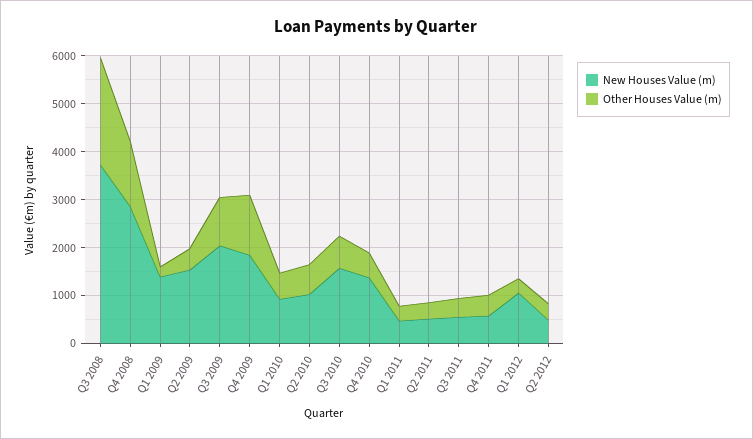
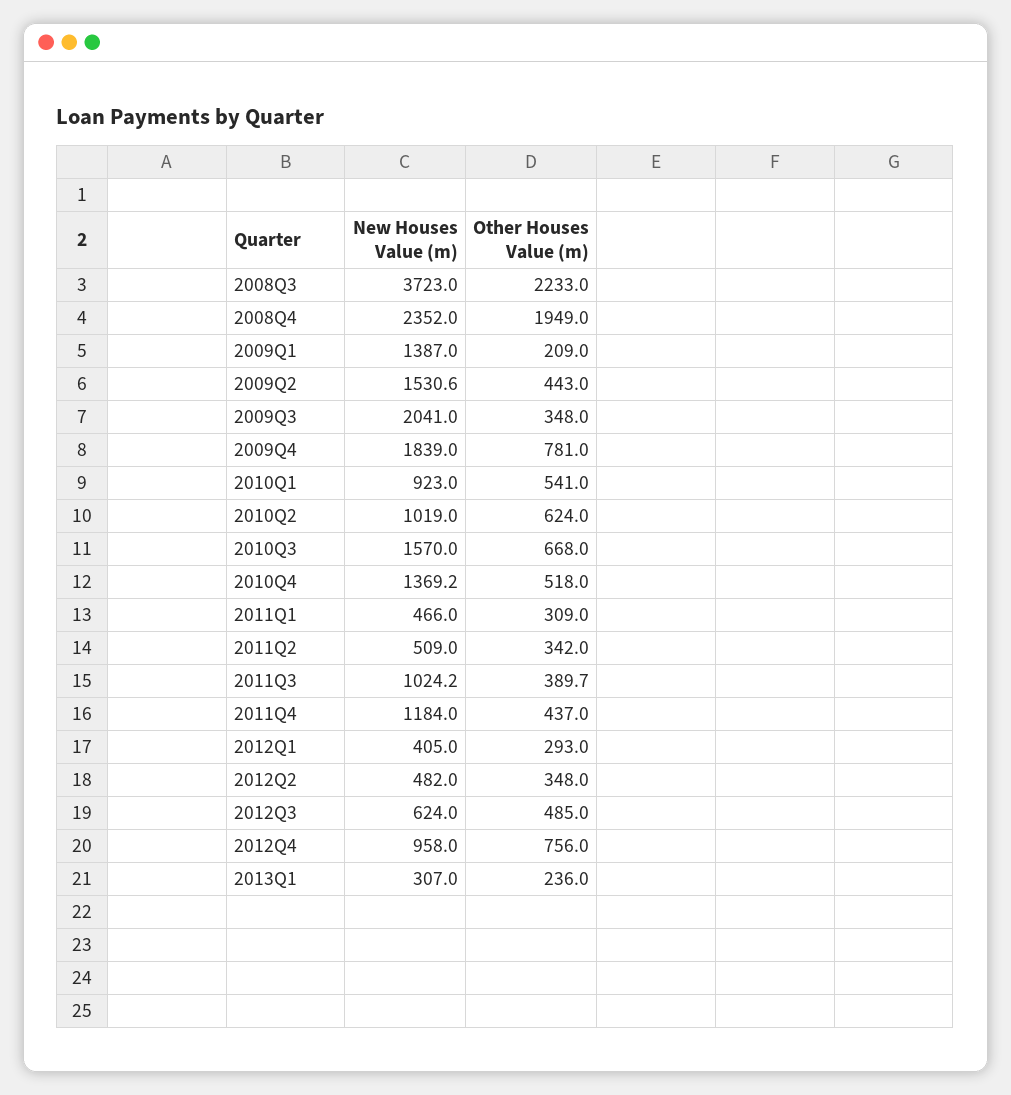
New Houses Value (m), Q4 2008: 2800 -> 2352
Other Houses Value (m), Q4 2008: 1400 -> 1949
Other Houses Value (m), Q3 2009: 1000 -> 348
Other Houses Value (m), Q4 2009: 1200 -> 781
New Houses Value (m), Q3 2011: 600 -> 1024.2
New Houses Value (m), Q4 2011: 600 -> 1184
New Houses Value (m), Q1 2012: 1000 -> 405
New Houses Value (m), 2012Q3: none -> 624
Other Houses Value (m), 2012Q3: none -> 485
New Houses Value (m), 2012Q4: none -> 958
Other Houses Value (m), 2012Q4: none -> 756
New Houses Value (m), 2013Q1: none -> 307
Other Houses Value (m), 2013Q1: none -> 236

